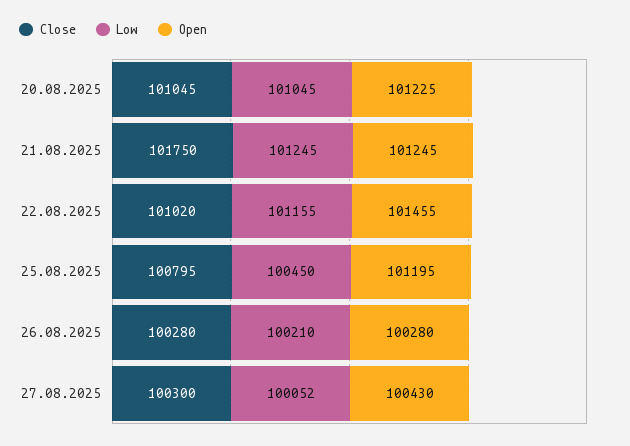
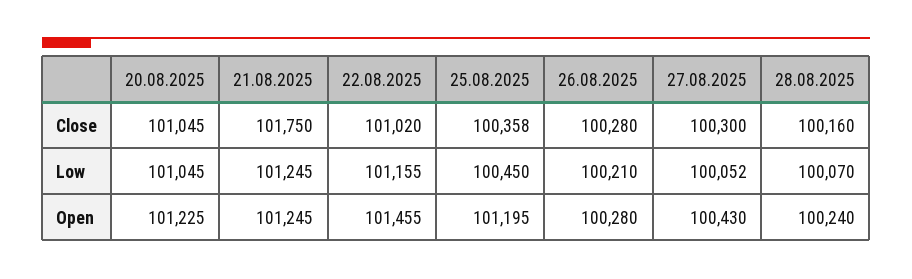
Close, 25.08.2025: 100795 -> 100358
Close, 28.08.2025: none -> 100160
Low, 28.08.2025: none -> 100070
Open, 28.08.2025: none -> 100240

